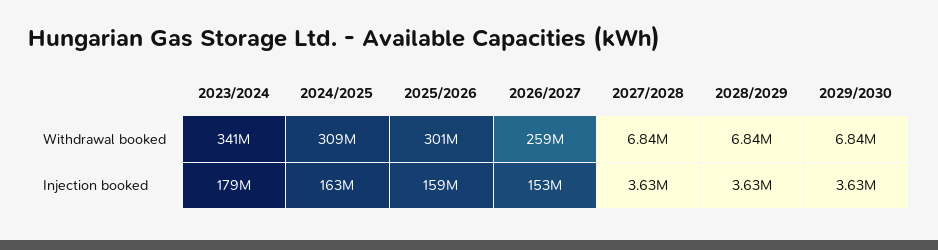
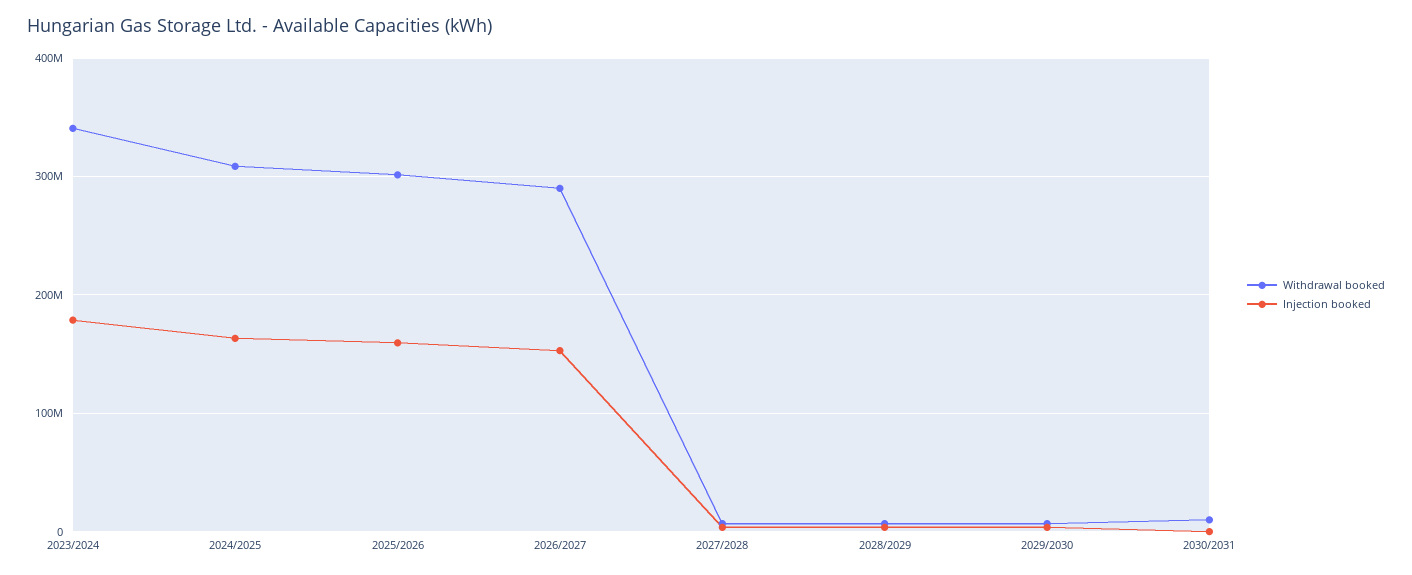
Withdrawal booked, 2026/2027: 259000000 -> 290000000
Withdrawal booked, 2030/2031: none -> 10000000
Injection booked, 2030/2031: none -> 0

